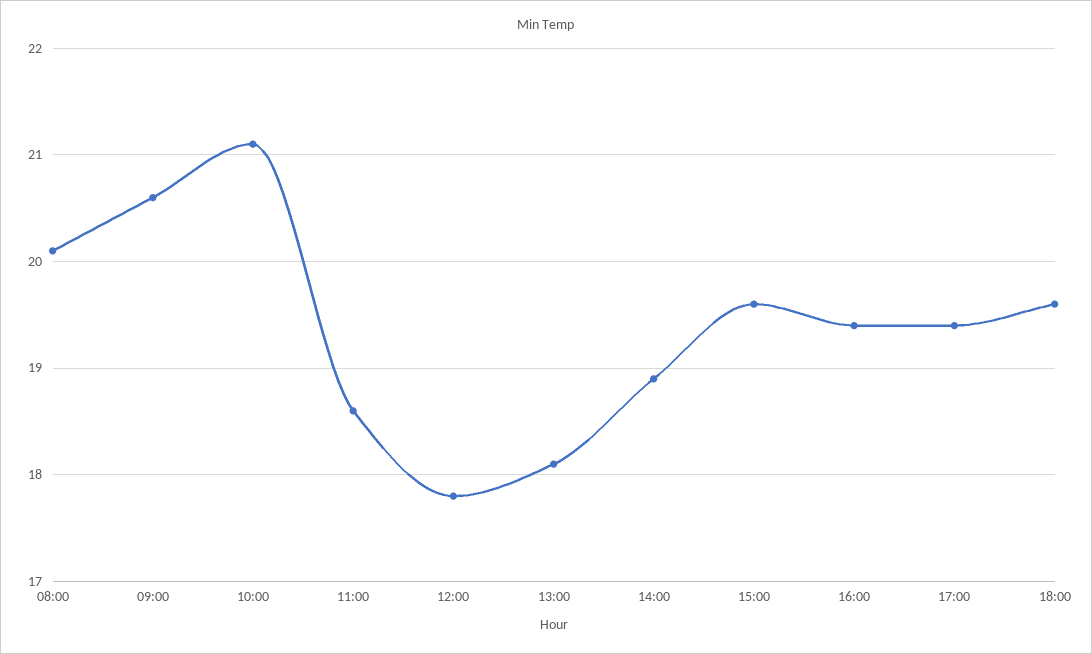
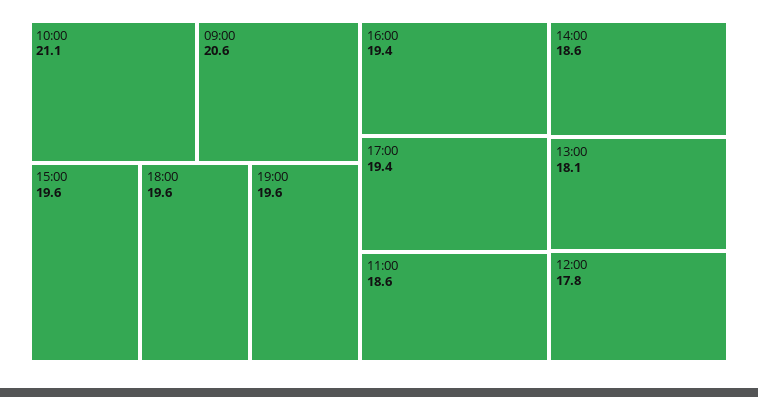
08:00: 20.1 -> none
14:00: 18.9 -> 18.6
19:00: none -> 19.6

